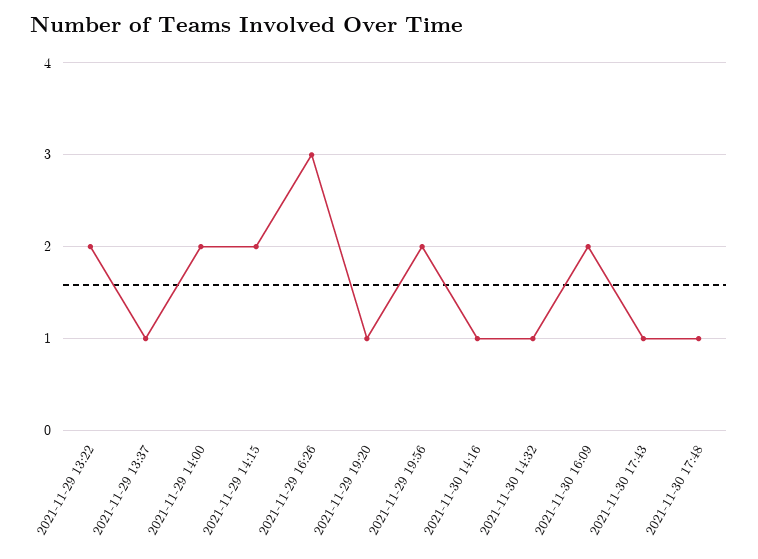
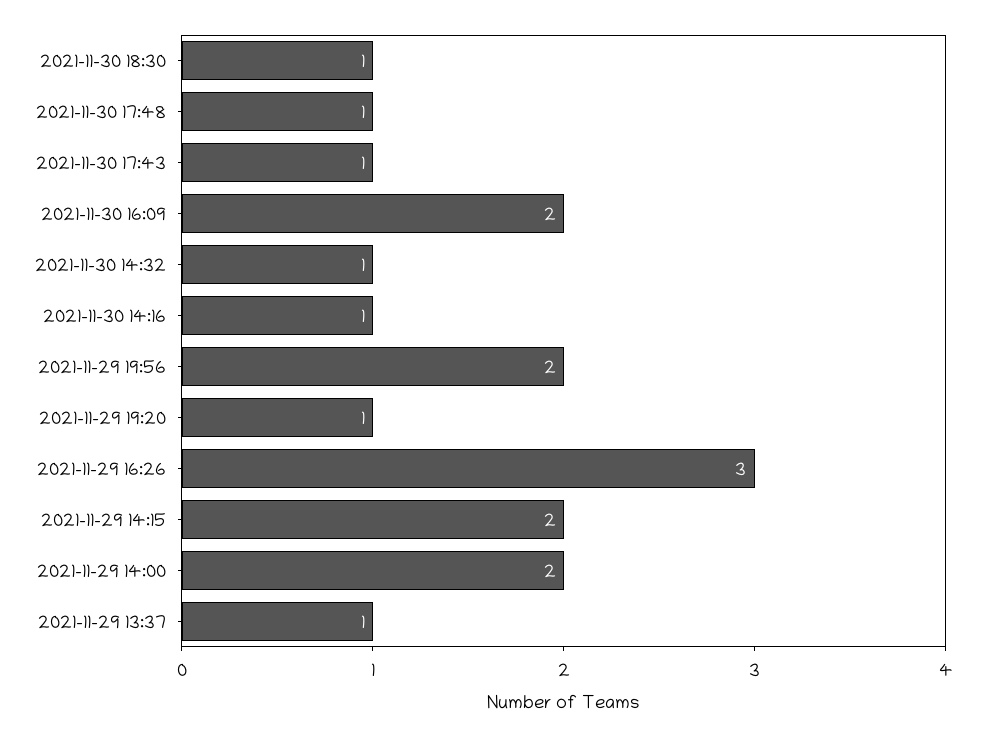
2021-11-29 13:22: 2 -> none
2021-11-30 18:30: none -> 1

